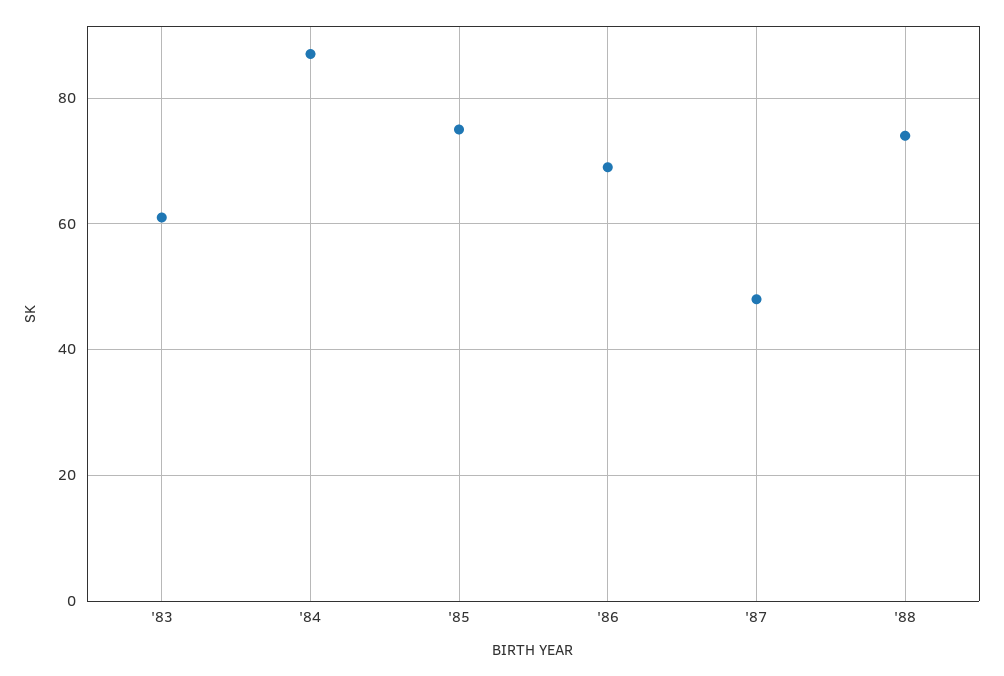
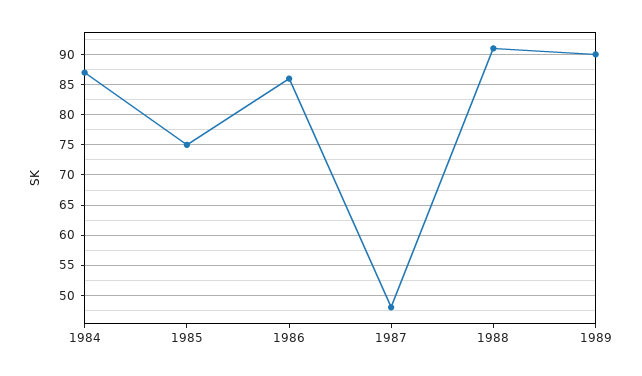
'83: 60 -> none
'86: 70 -> 86
'88: 75 -> 91
1989: none -> 90

